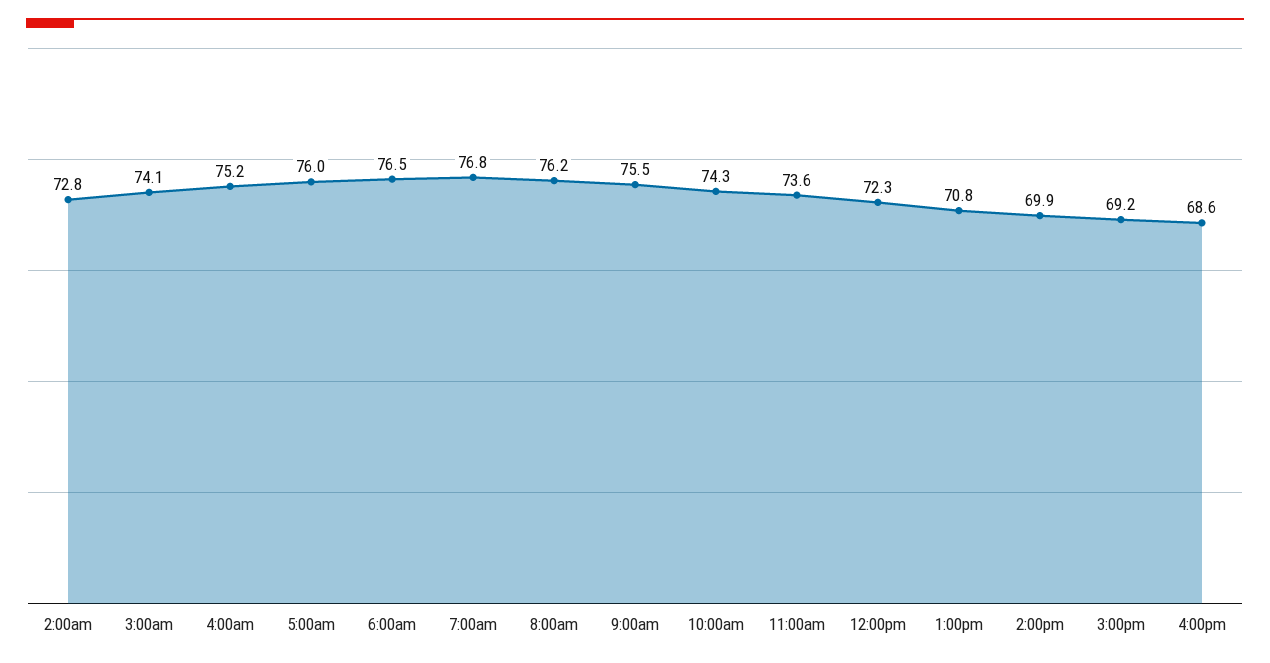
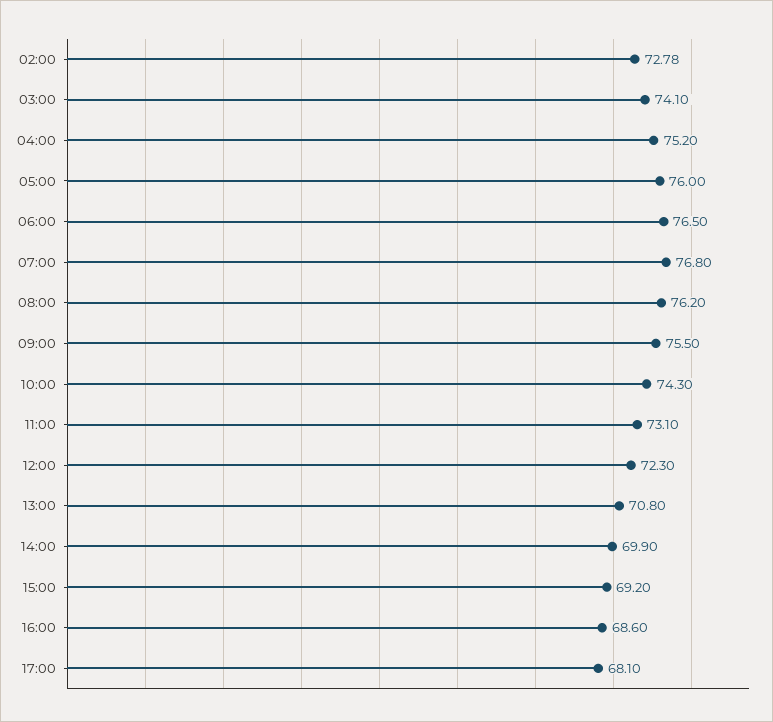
11:00am: 73.6 -> 73.1
17:00: none -> 68.1

